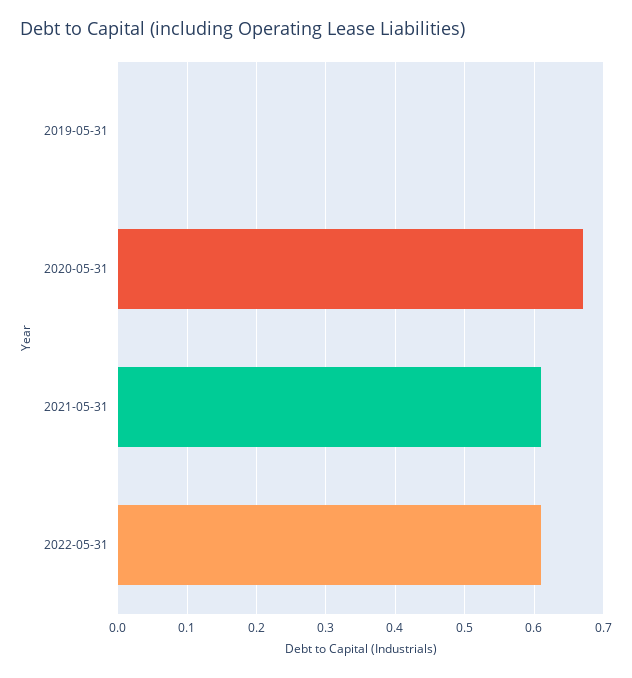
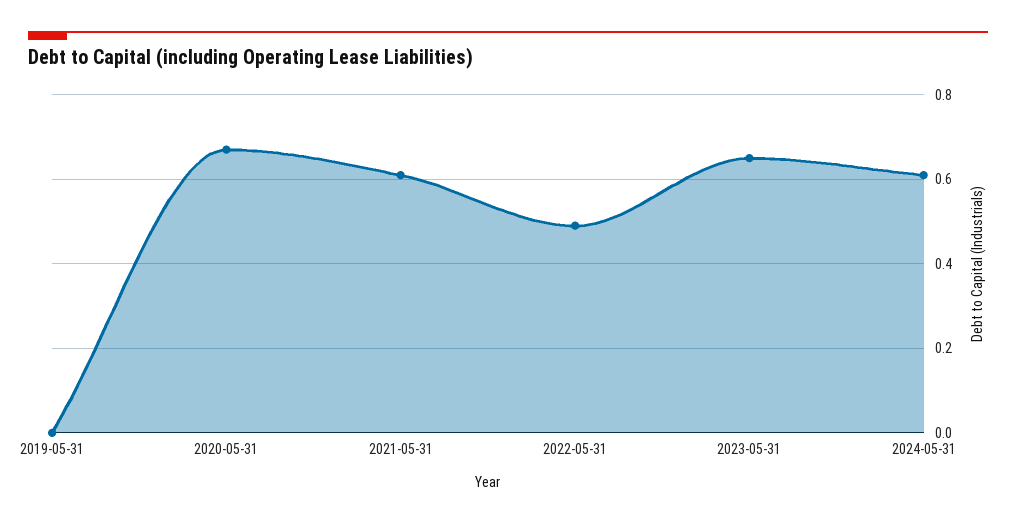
2022-05-31: 0.61 -> 0.5
2023-05-31: none -> 0.65
2024-05-31: none -> 0.6

